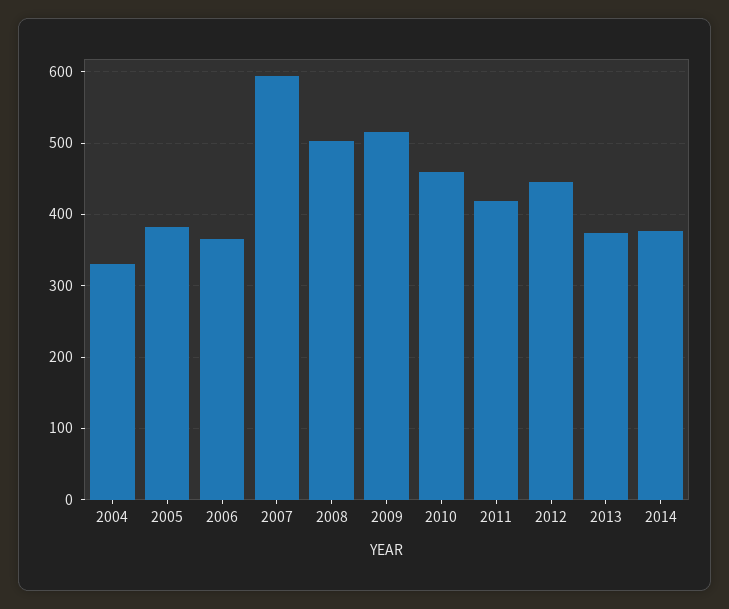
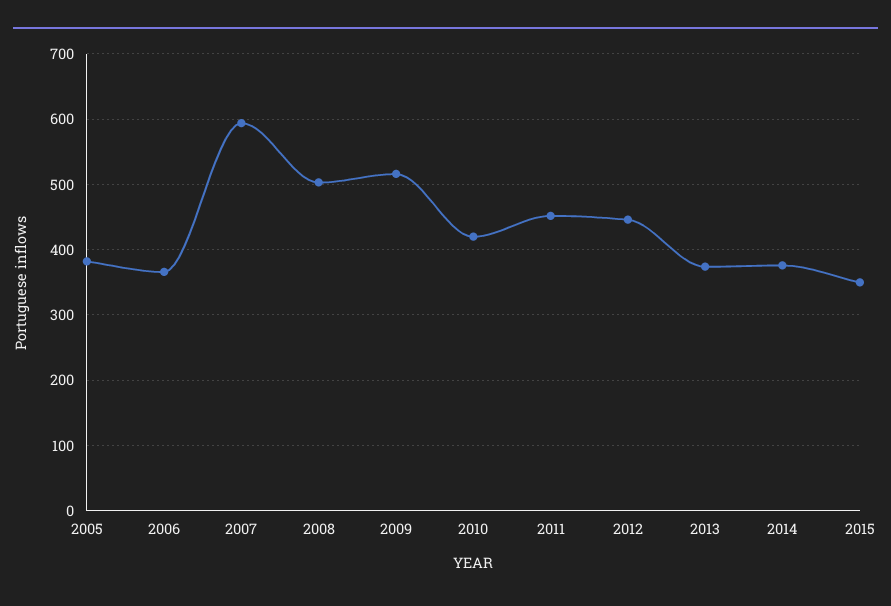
2004: 330 -> none
2010: 460 -> 420
2011: 420 -> 450
2015: none -> 350

